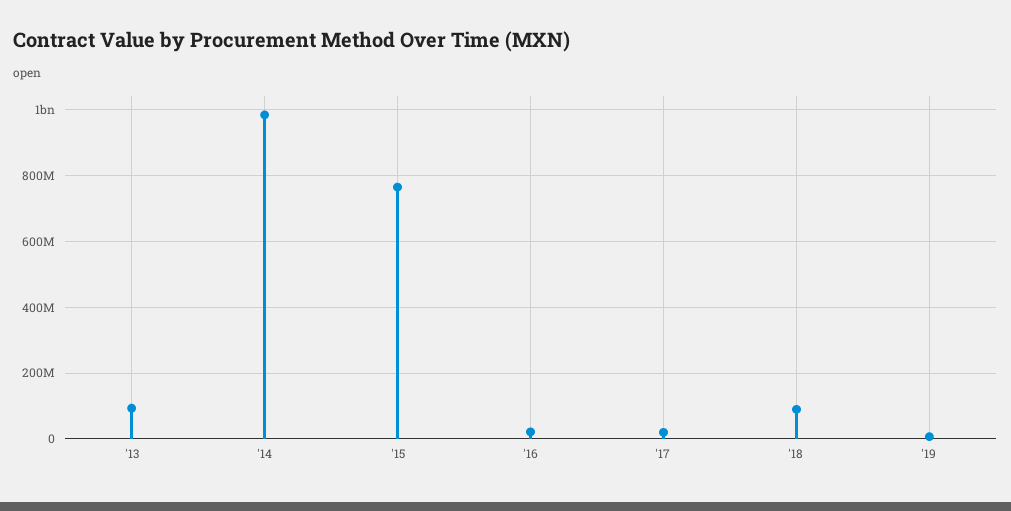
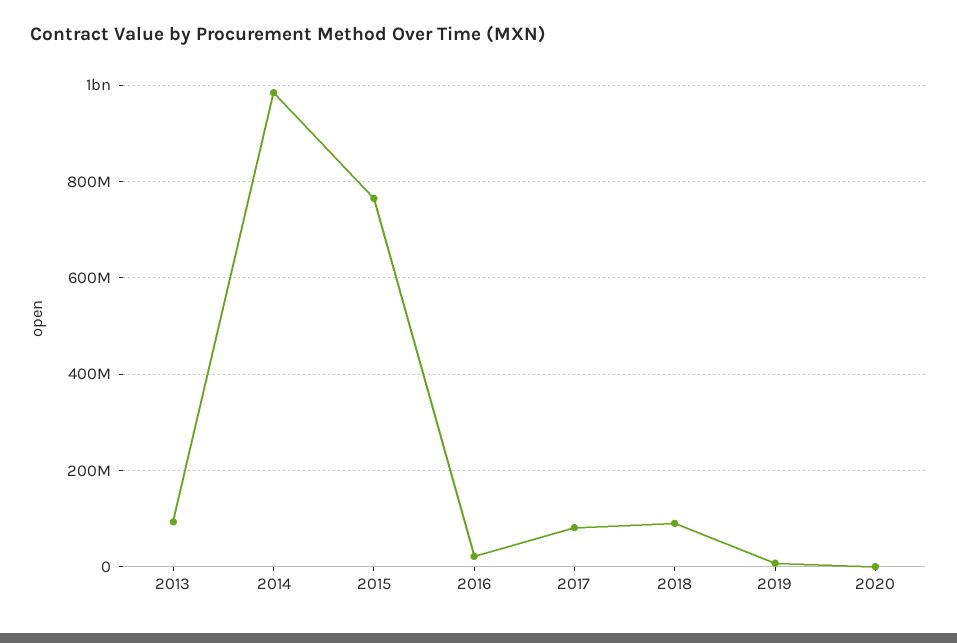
'17: 20000000 -> 80000000
2020: none -> 0

